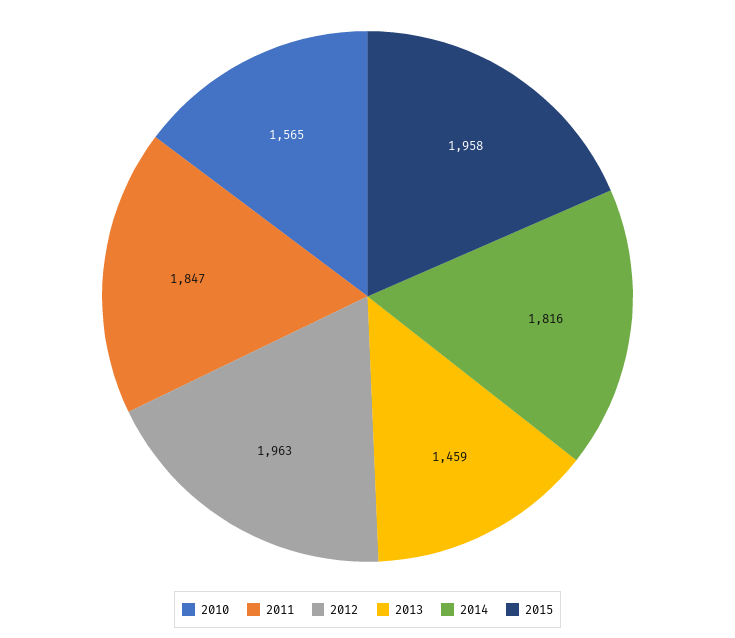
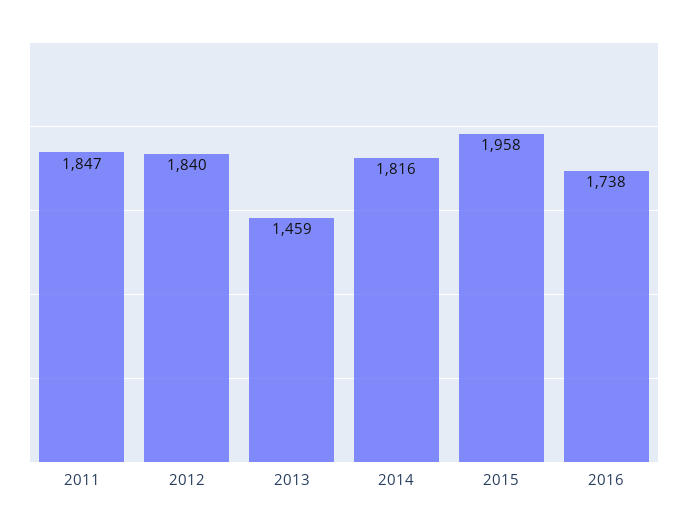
2010: 1565 -> none
2012: 1963 -> 1840
2016: none -> 1738

